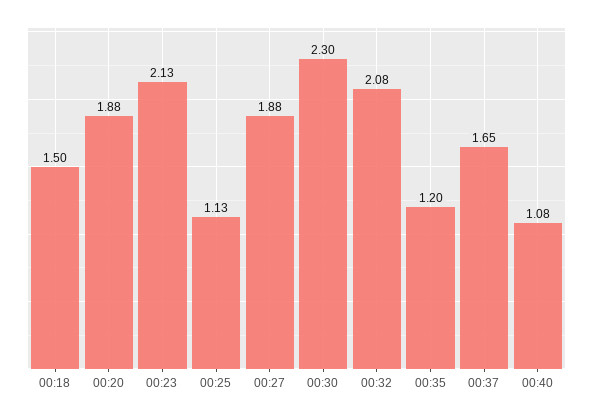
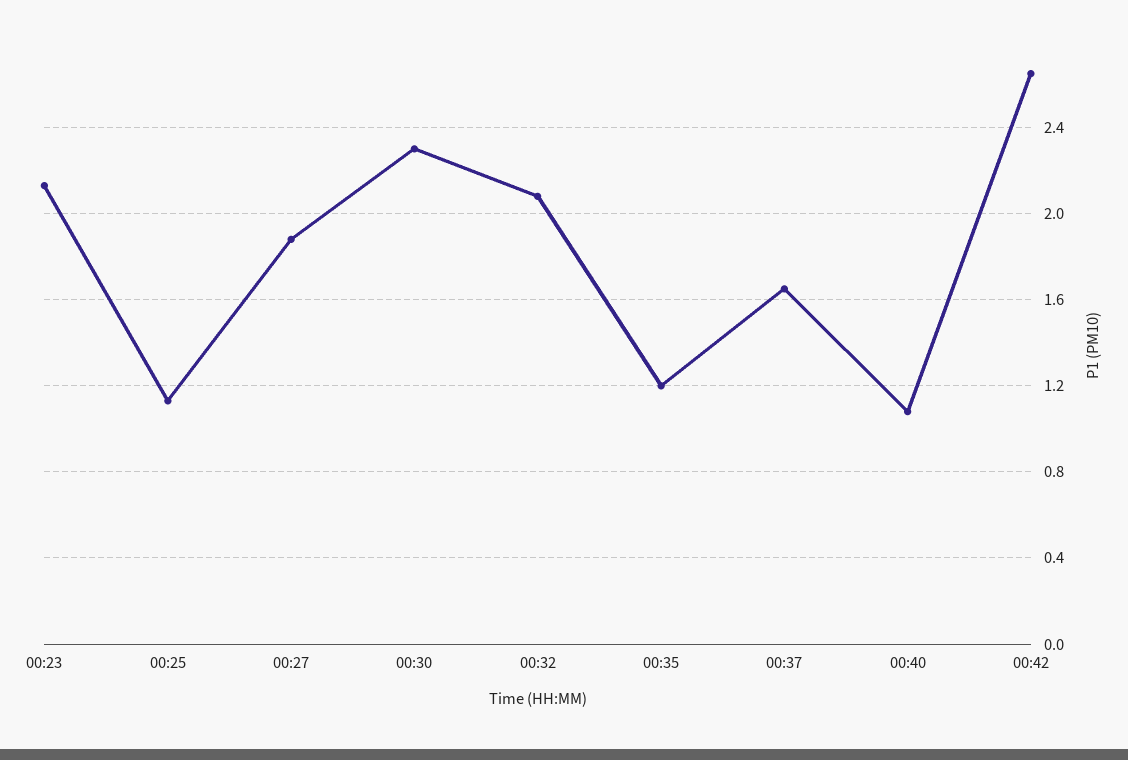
00:18: 1.5 -> none
00:20: 1.88 -> none
00:42: none -> 2.65

